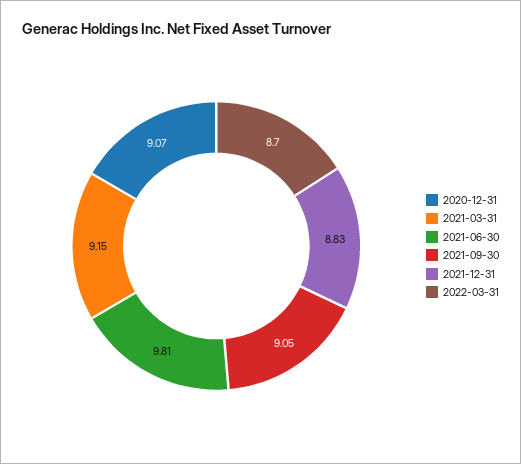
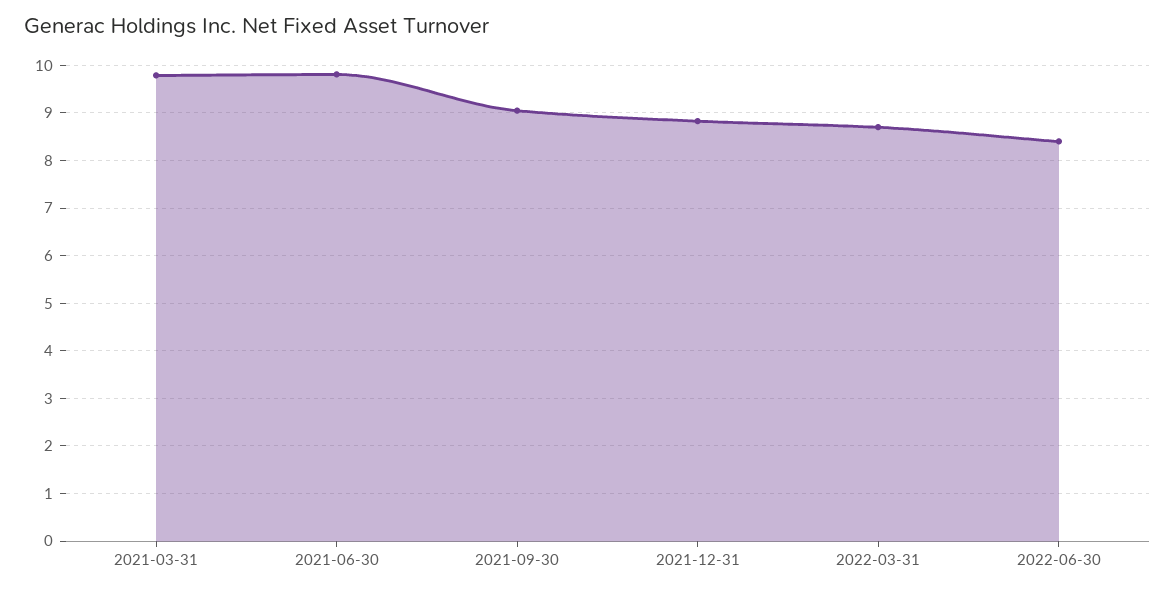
2020-12-31: 9.07 -> none
2021-03-31: 9.15 -> 9.8
2022-06-30: none -> 8.4

